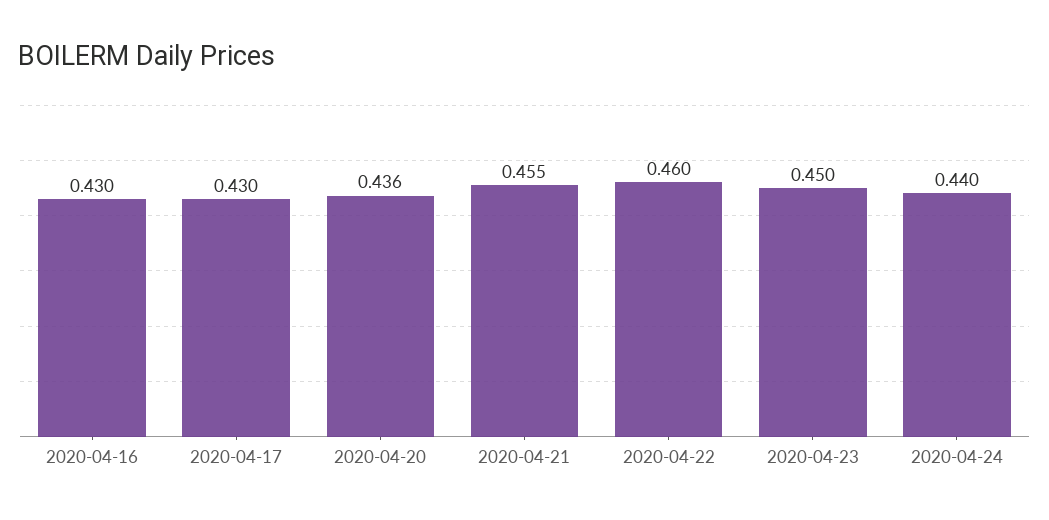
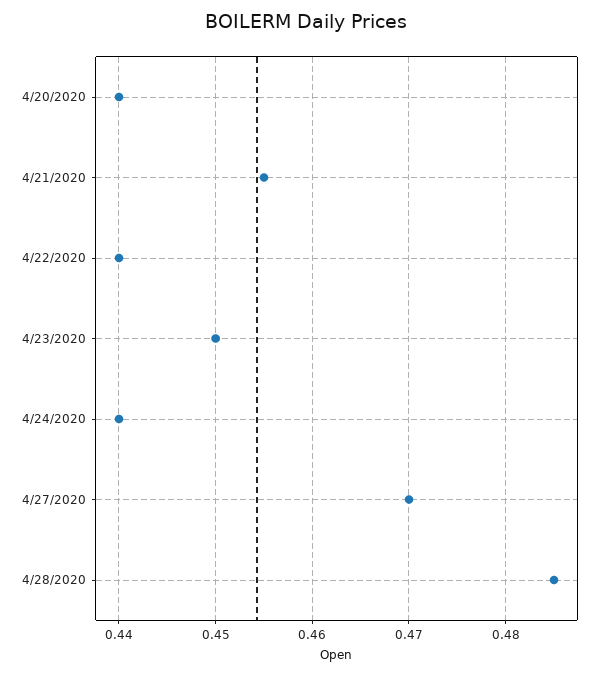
2020-04-16: 0.43 -> none
2020-04-17: 0.43 -> none
2020-04-20: 0.436 -> 0.44
2020-04-22: 0.46 -> 0.44
4/27/2020: none -> 0.47
4/28/2020: none -> 0.485

